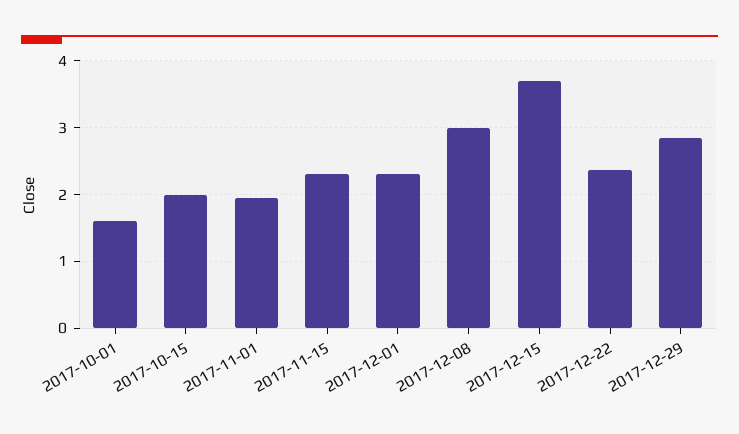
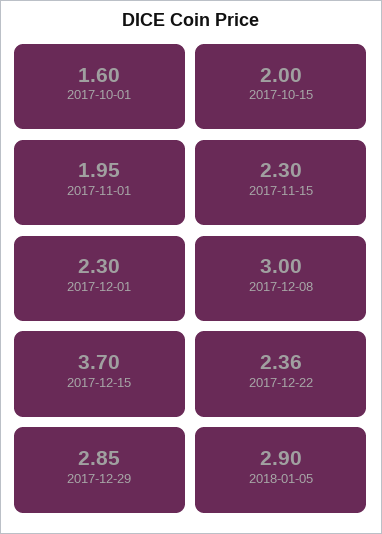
2018-01-05: none -> 2.9

